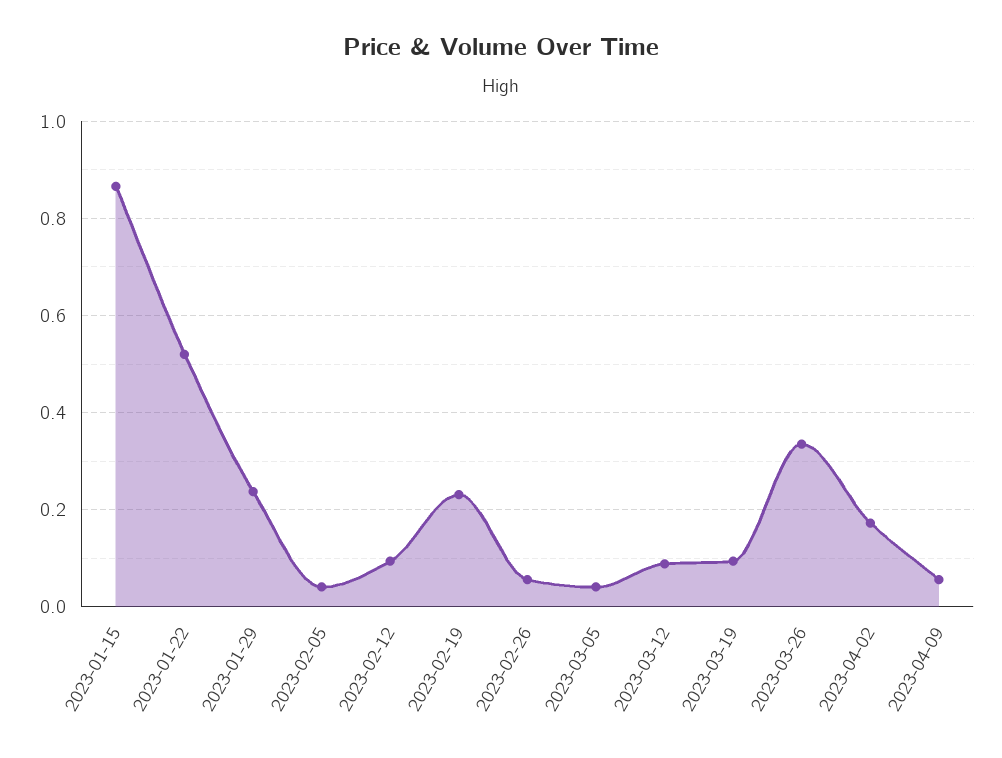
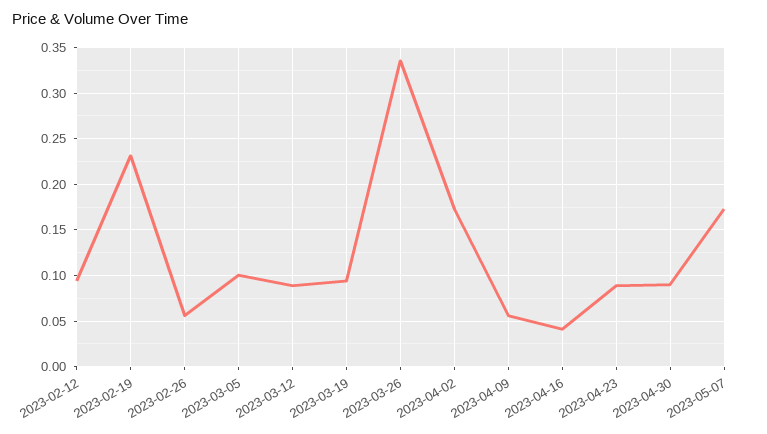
2023-01-15: 0.86 -> none
2023-01-22: 0.52 -> none
2023-01-29: 0.24 -> none
2023-02-05: 0.04 -> none
2023-03-05: 0.04 -> 0.1
2023-04-16: none -> 0.04
2023-04-23: none -> 0.09
2023-04-30: none -> 0.09
2023-05-07: none -> 0.17

